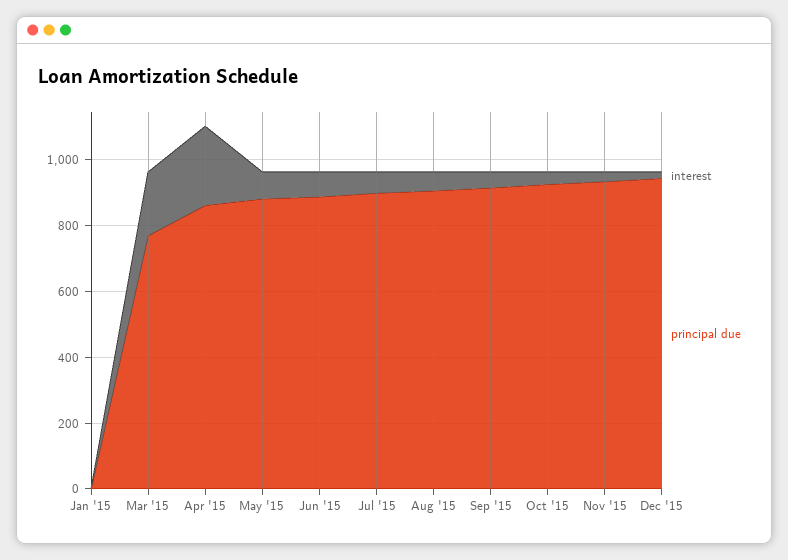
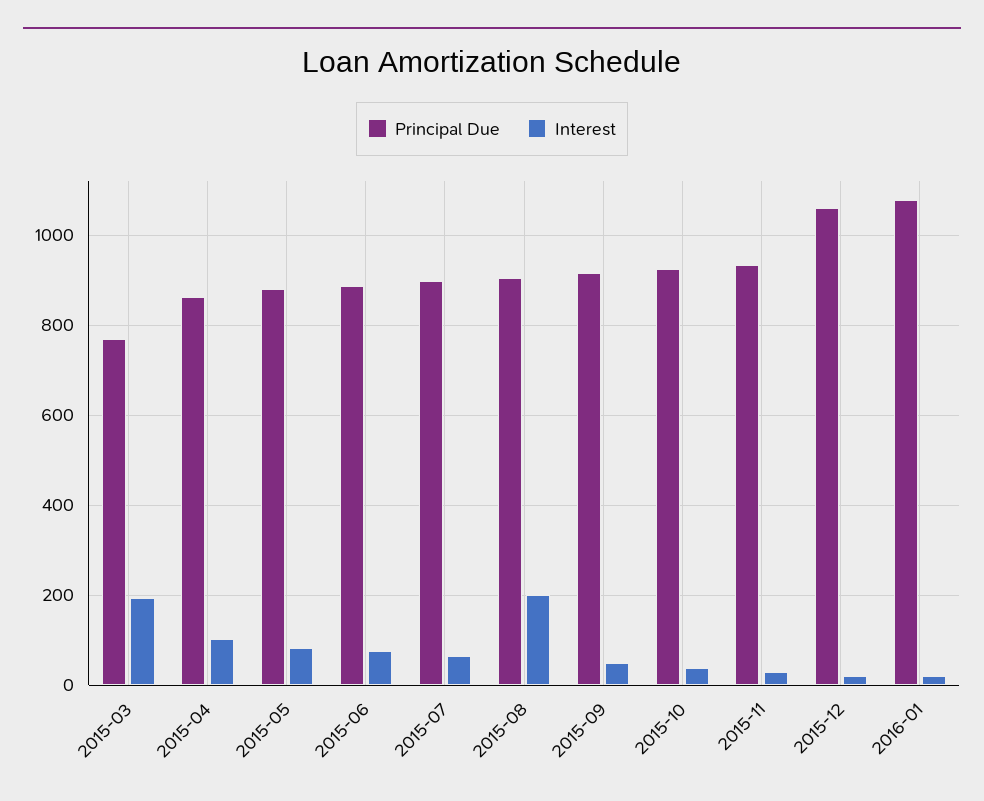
interest, Jan '15: 0 -> none
principal due, Jan '15: 0 -> none
interest, Apr '15: 250 -> 100
interest, Aug '15: 50 -> 200
principal due, Dec '15: 950 -> 1060
principal due, 2016-01: none -> 1080
interest, 2016-01: none -> 20

